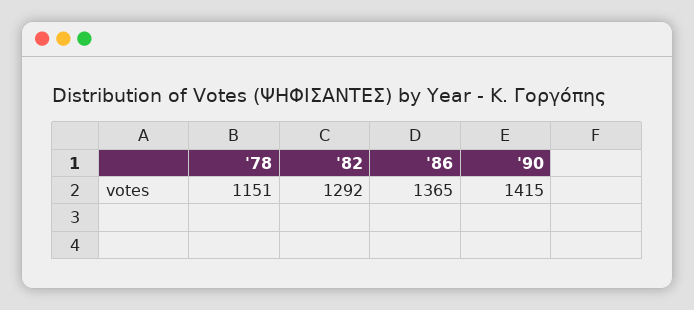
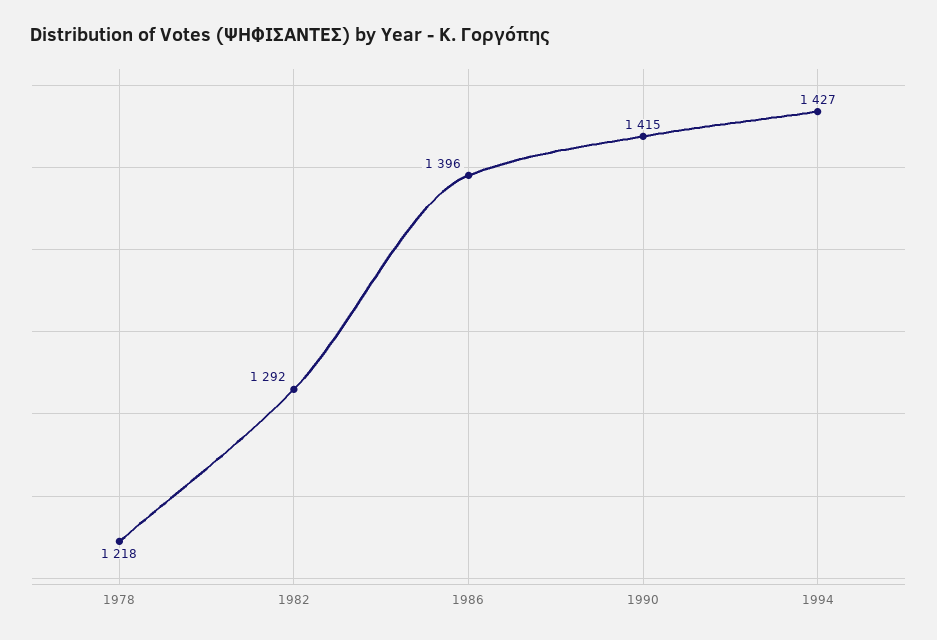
'78: 1151 -> 1218
'86: 1365 -> 1396
1994: none -> 1427

